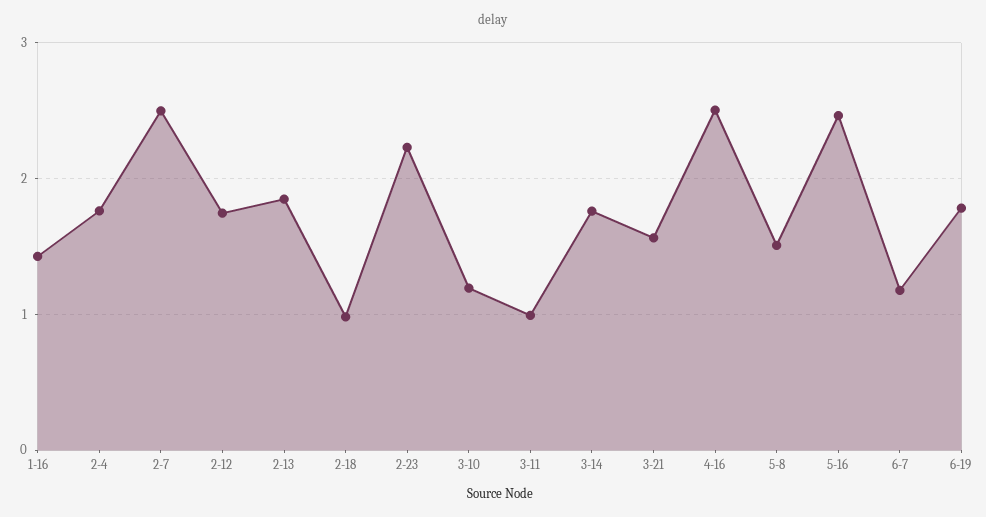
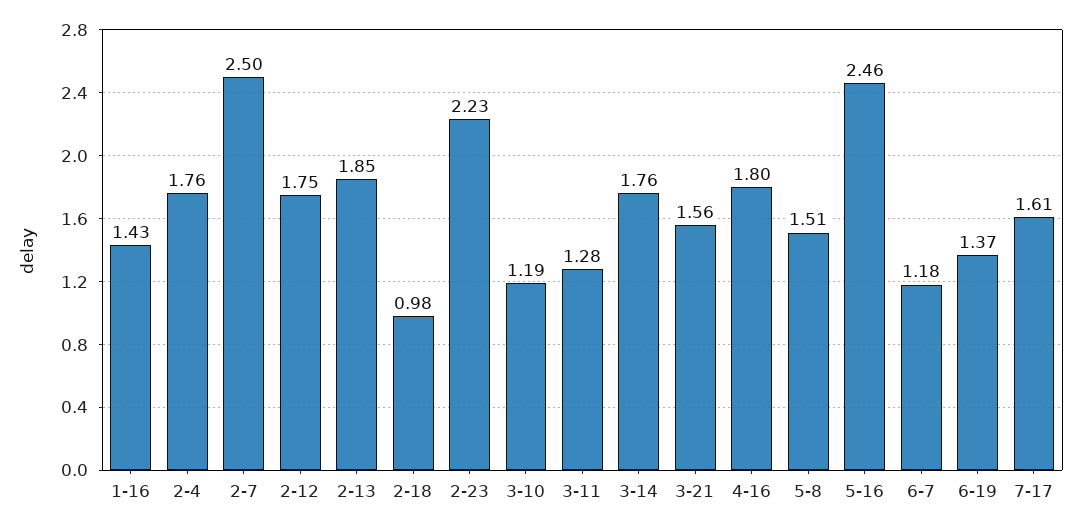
3-11: 1 -> 1.28
4-16: 2.5 -> 1.8
6-19: 1.8 -> 1.37
7-17: none -> 1.61

